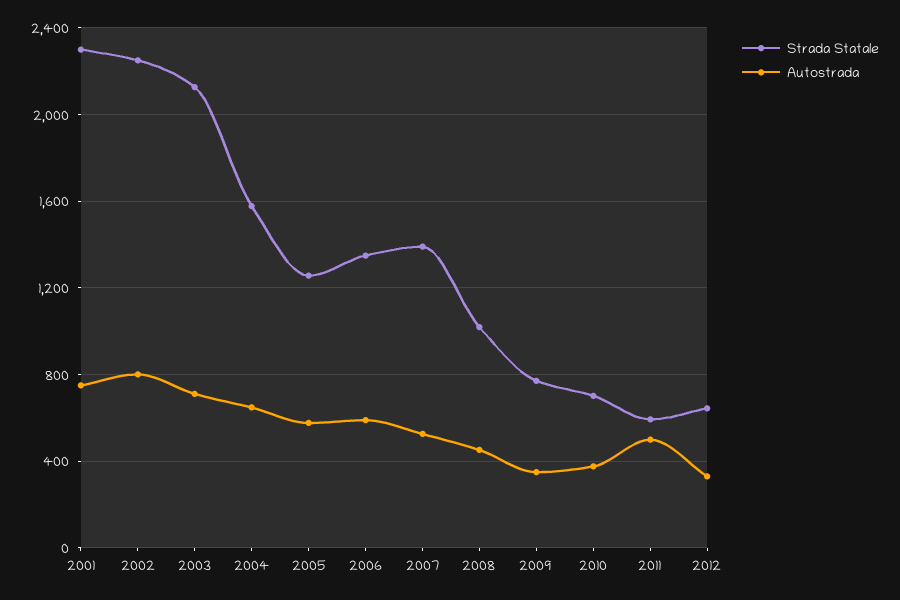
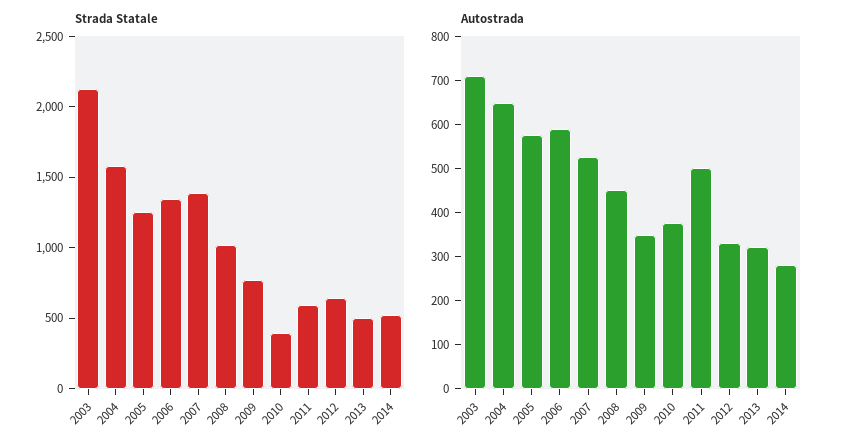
Strada Statale, 2001: 2300 -> none
Autostrada, 2001: 750 -> none
Strada Statale, 2002: 2250 -> none
Autostrada, 2002: 800 -> none
Strada Statale, 2010: 700 -> 400
Strada Statale, 2013: none -> 500
Strada Statale, 2014: none -> 500
Autostrada, 2013: none -> 320
Autostrada, 2014: none -> 280

